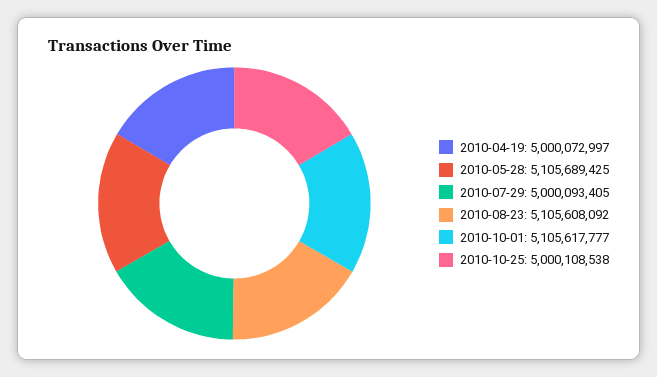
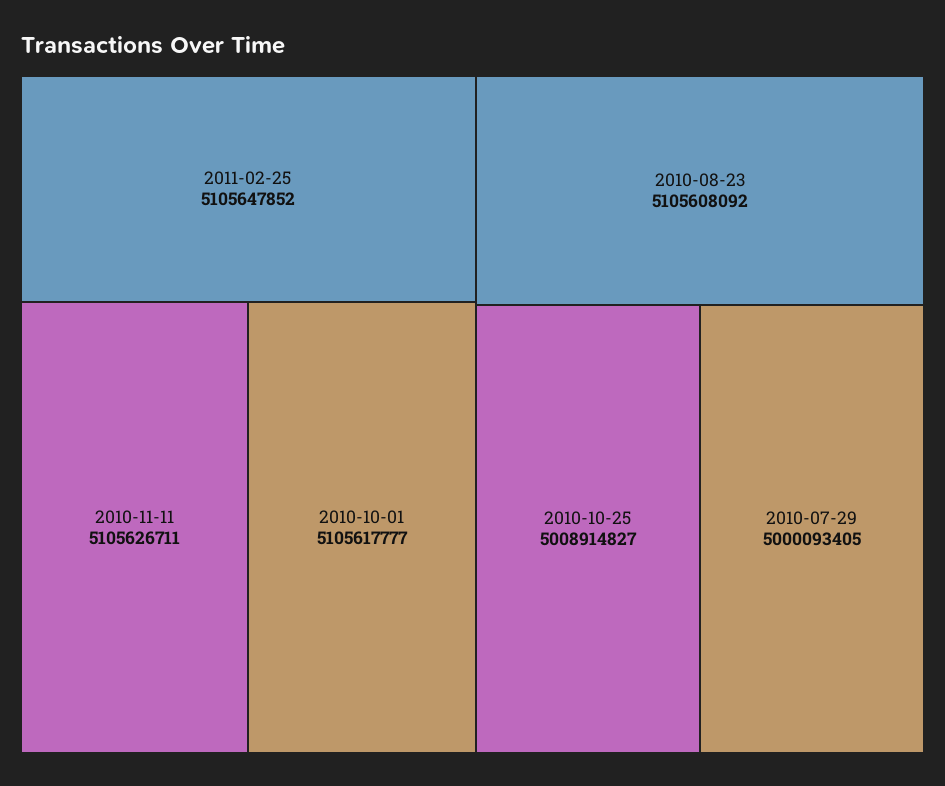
2010-04-19: 5000072997 -> none
2010-05-28: 5105689425 -> none
2010-10-25: 5000108538 -> 5008914827
2011-02-25: none -> 5105647852
2010-11-11: none -> 5105626711

